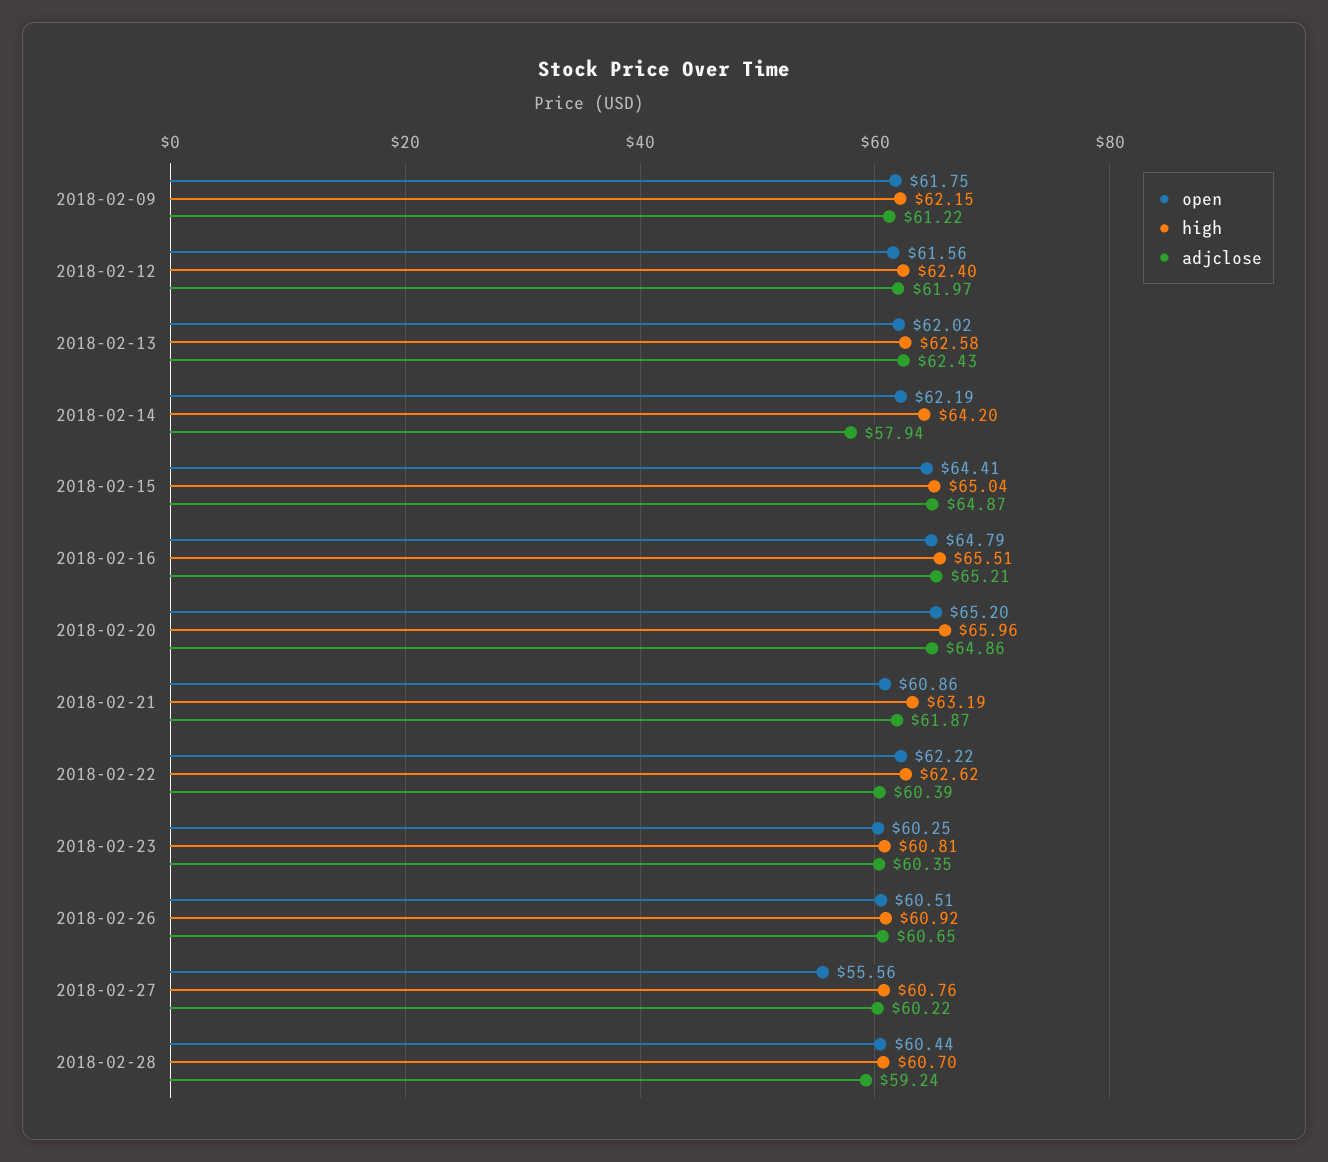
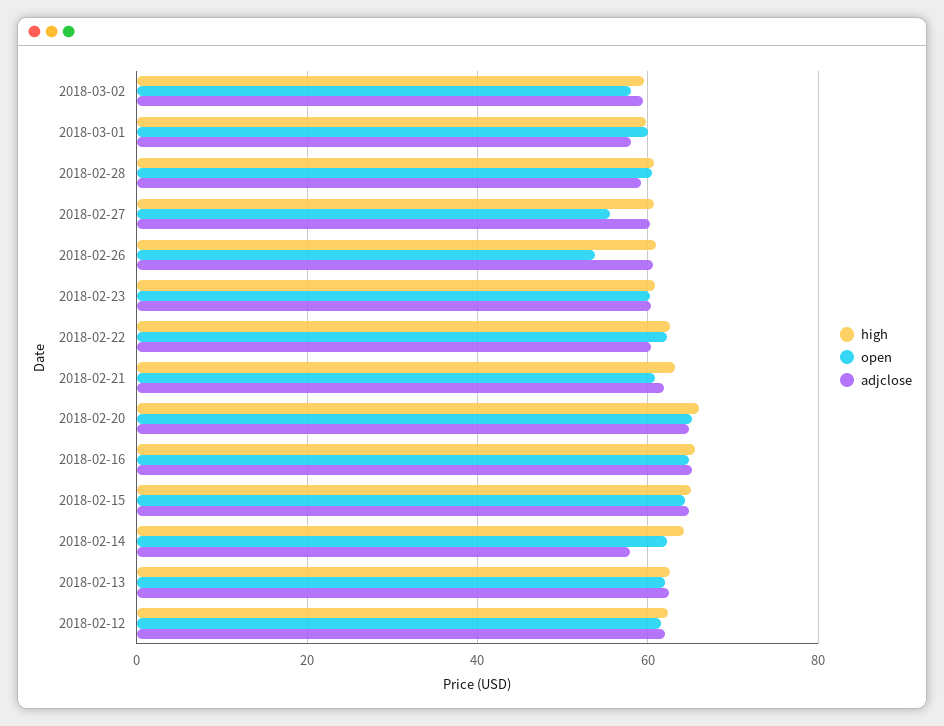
open, 2018-02-09: 61.75 -> none
high, 2018-02-09: 62.15 -> none
adjclose, 2018-02-09: 61.22 -> none
open, 2018-02-26: 60.51 -> 54
high, 2018-03-02: none -> 60
open, 2018-03-02: none -> 58
adjclose, 2018-03-02: none -> 60
high, 2018-03-01: none -> 60
open, 2018-03-01: none -> 60
adjclose, 2018-03-01: none -> 58

